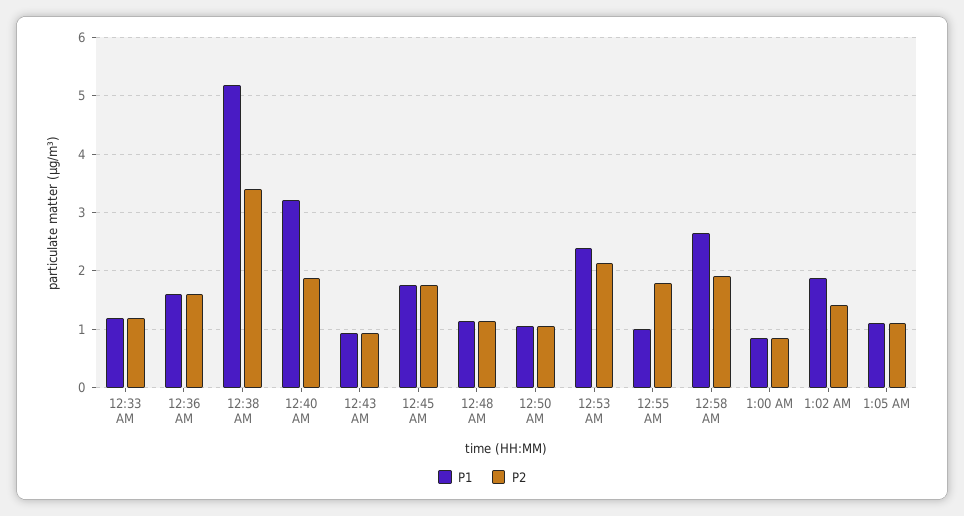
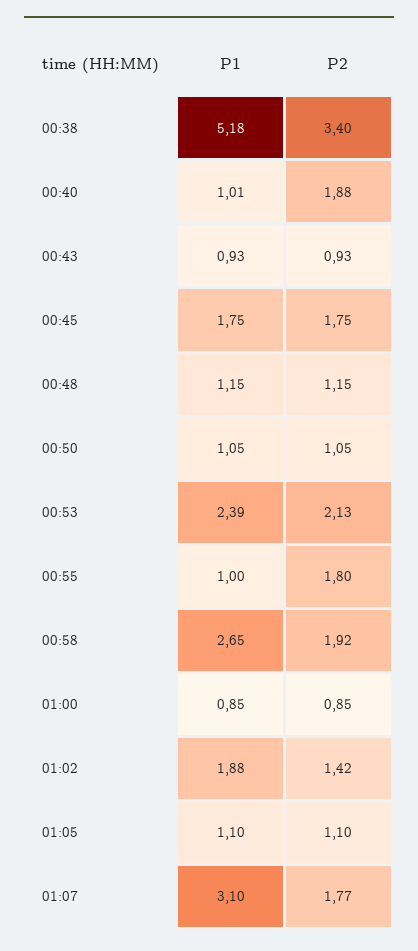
P1, 12:33 AM: 1.2 -> none
P2, 12:33 AM: 1.2 -> none
P1, 12:36 AM: 1.6 -> none
P2, 12:36 AM: 1.6 -> none
P1, 12:40 AM: 3.2 -> 1.01
P1, 01:07: none -> 3.1
P2, 01:07: none -> 1.77

